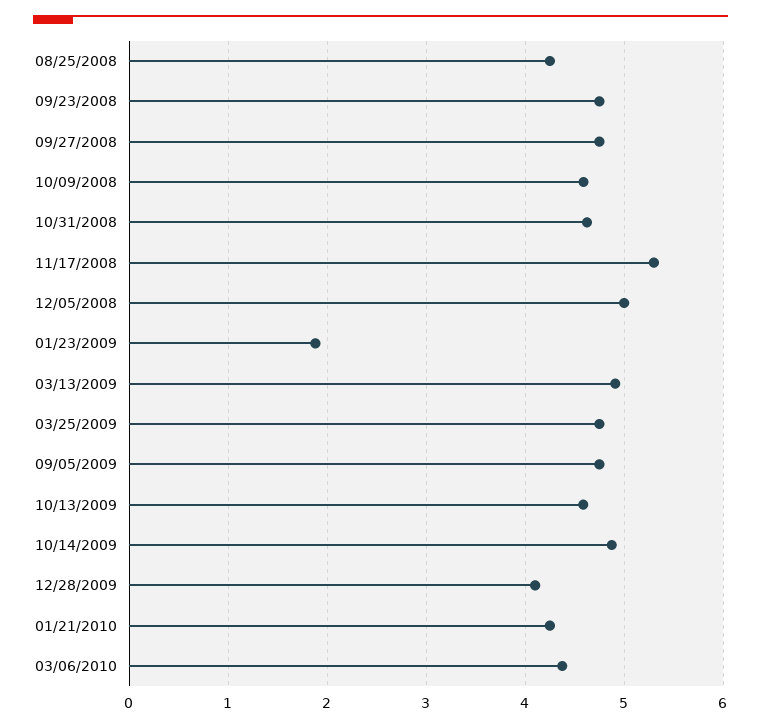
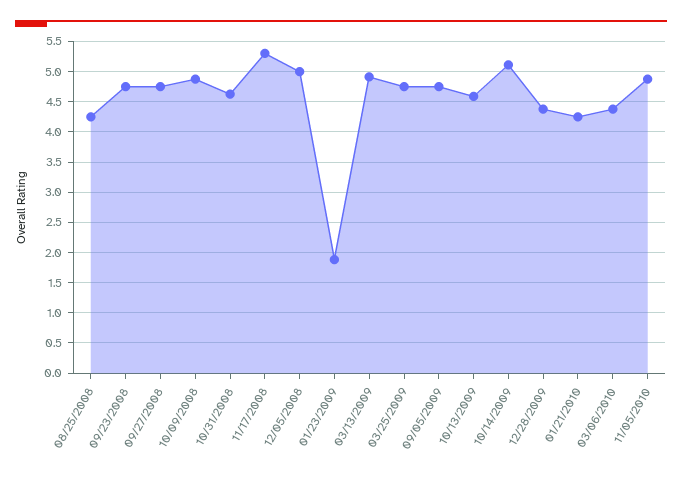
10/09/2008: 4.6 -> 4.9
10/14/2009: 4.9 -> 5.1
12/28/2009: 4.1 -> 4.4
11/05/2010: none -> 4.9

